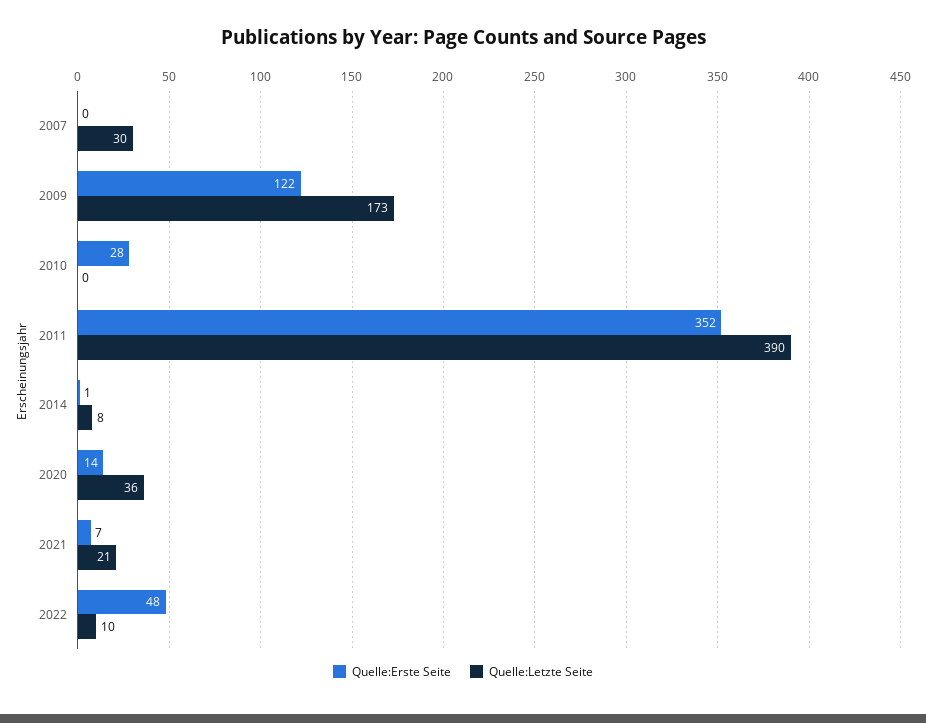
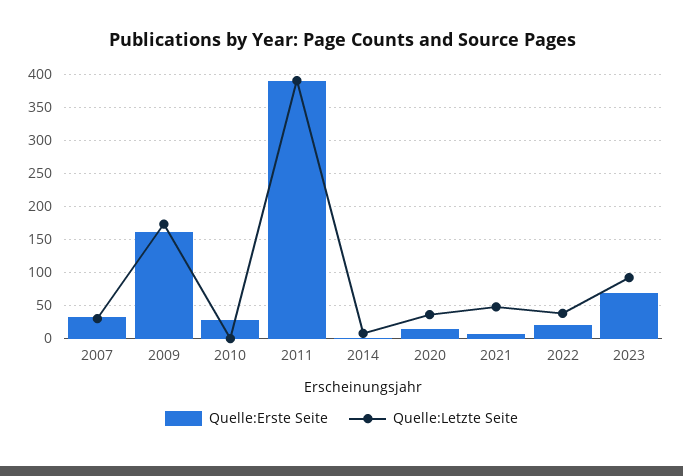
Quelle:Erste Seite, 2007: 0 -> 30
Quelle:Erste Seite, 2009: 122 -> 160
Quelle:Erste Seite, 2011: 352 -> 390
Quelle:Letzte Seite, 2021: 21 -> 50
Quelle:Erste Seite, 2022: 48 -> 20
Quelle:Letzte Seite, 2022: 10 -> 40
Quelle:Erste Seite, 2023: none -> 70
Quelle:Letzte Seite, 2023: none -> 90

